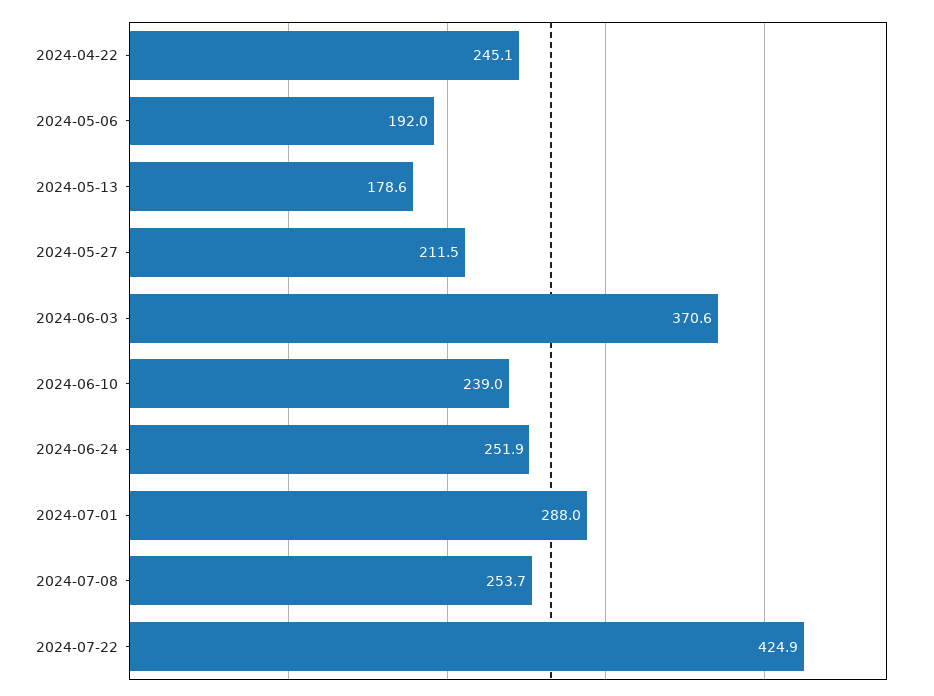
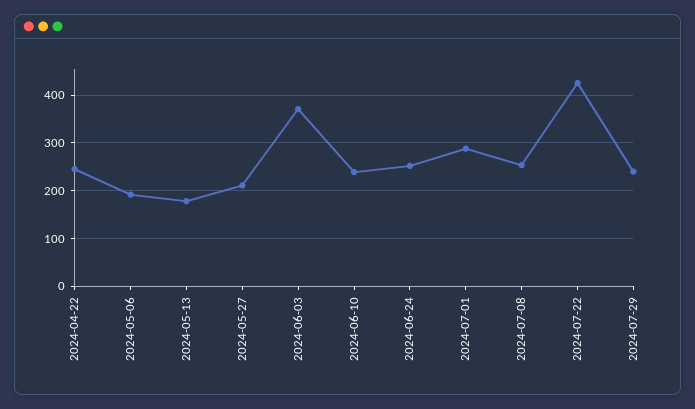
2024-07-29: none -> 240

